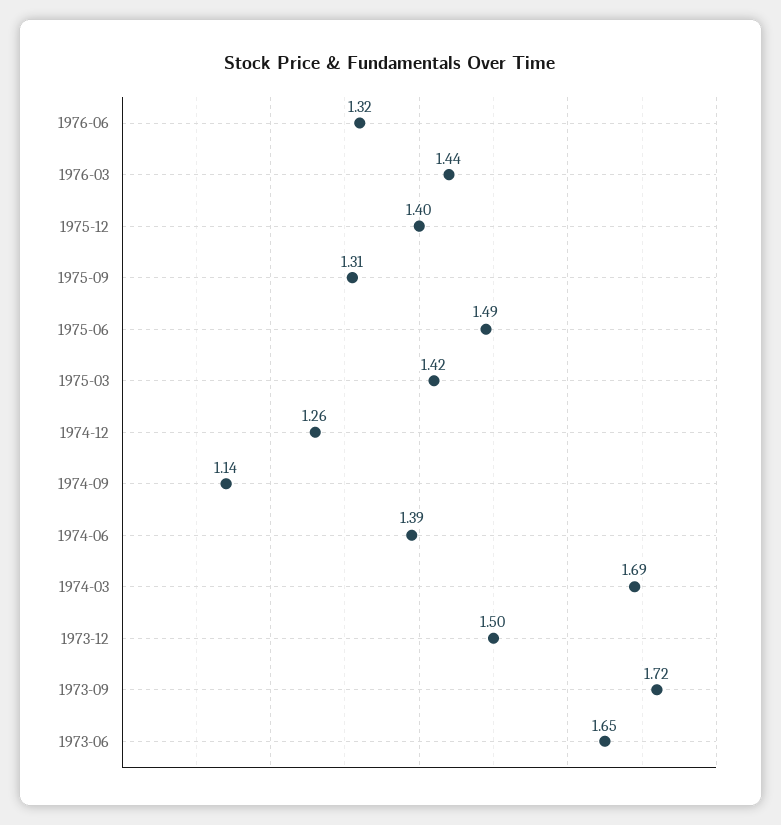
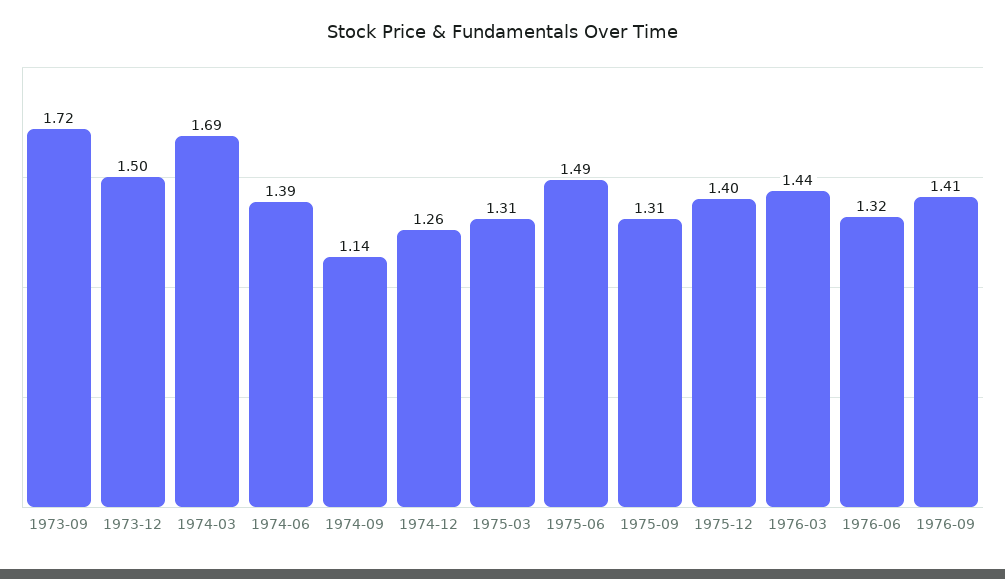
1975-03: 1.42 -> 1.31
1973-06: 1.65 -> none
1976-09: none -> 1.41

